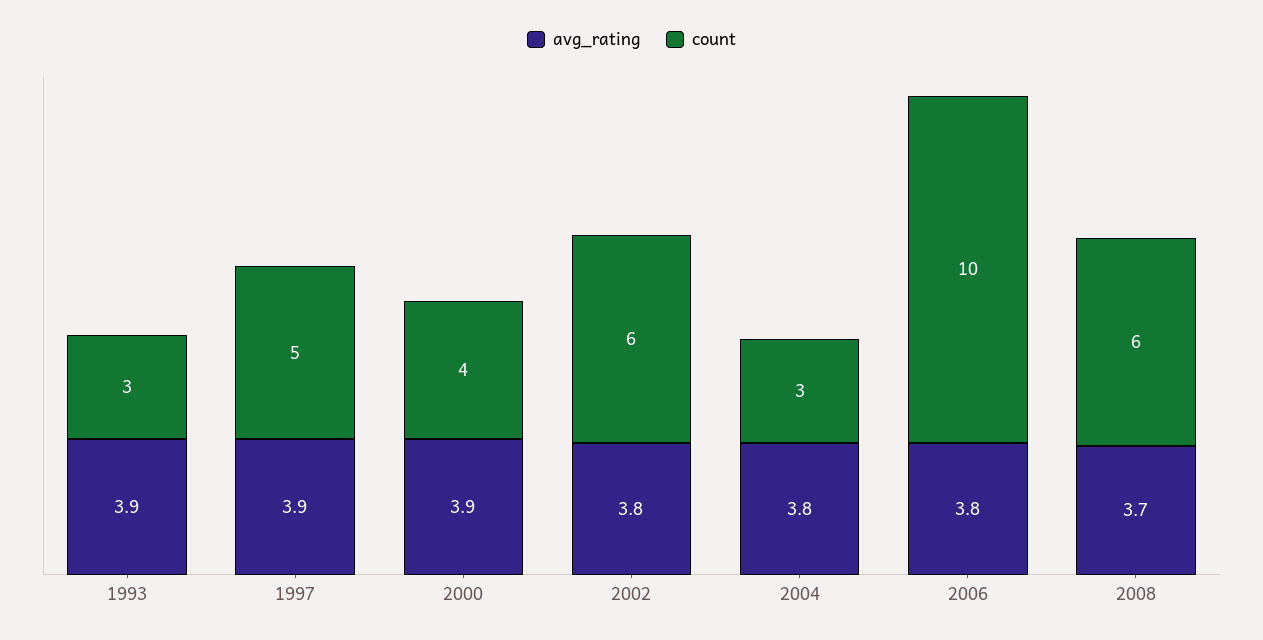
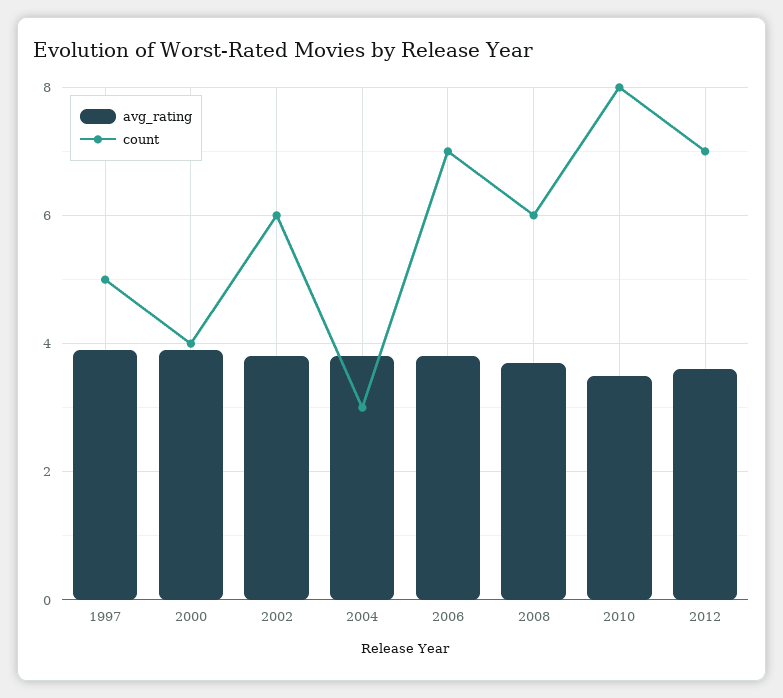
avg_rating, 1993: 3.9 -> none
count, 1993: 3 -> none
count, 2006: 10 -> 7
avg_rating, 2010: none -> 3.5
count, 2010: none -> 8
avg_rating, 2012: none -> 3.5
count, 2012: none -> 7

